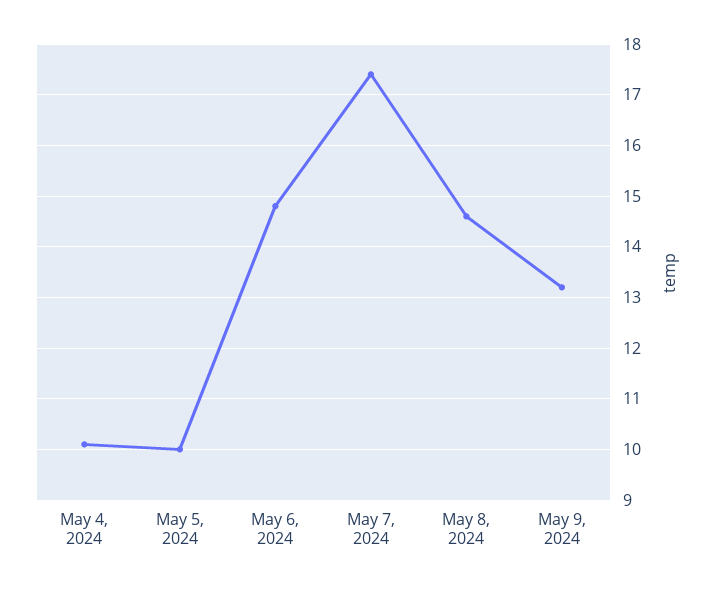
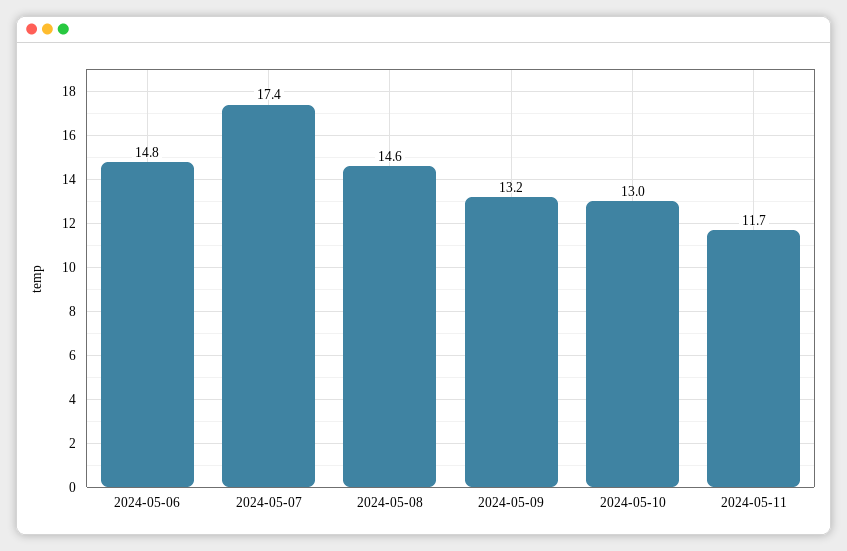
May 4, 2024: 10 -> none
May 5, 2024: 10 -> none
2024-05-10: none -> 13
2024-05-11: none -> 11.7

